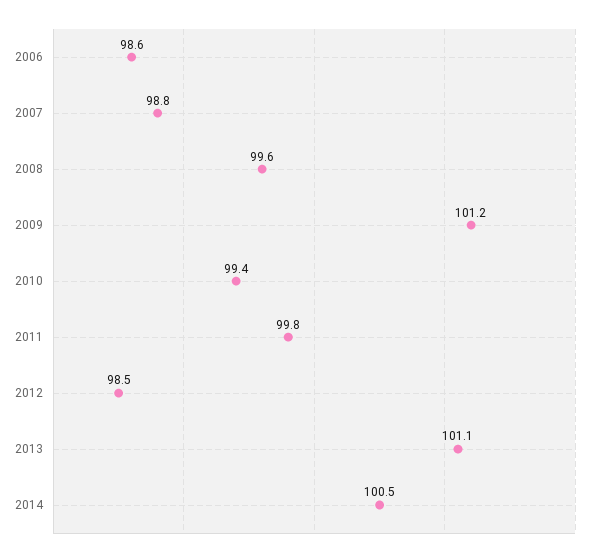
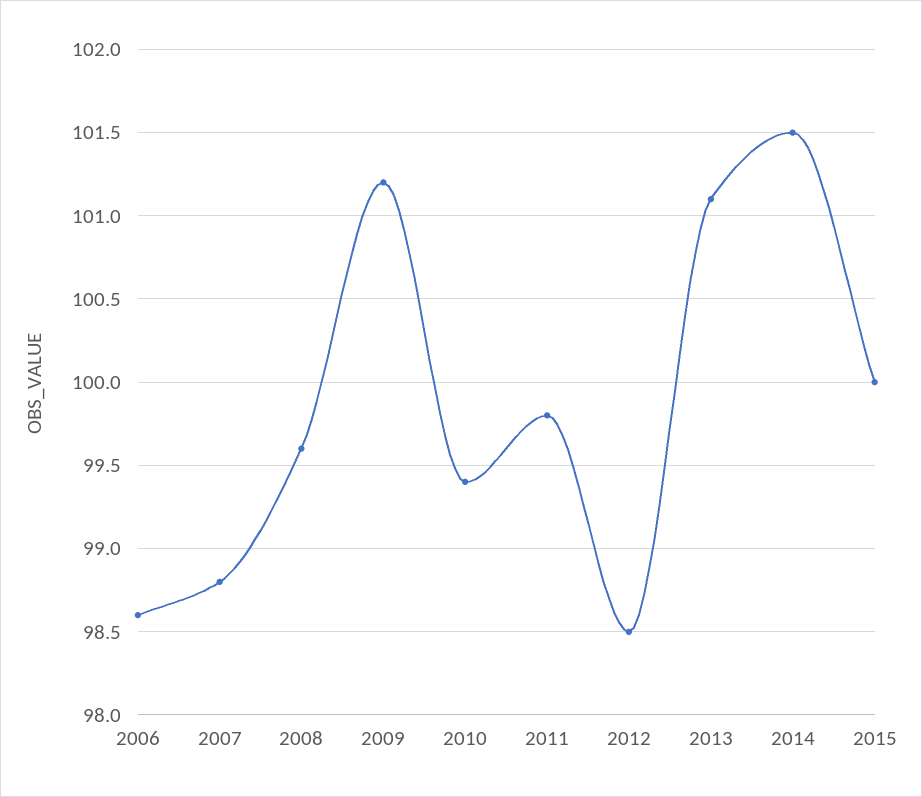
2014: 100.5 -> 101.5
2015: none -> 100

